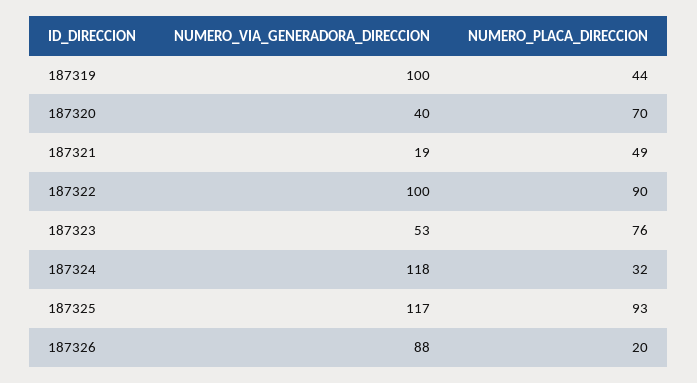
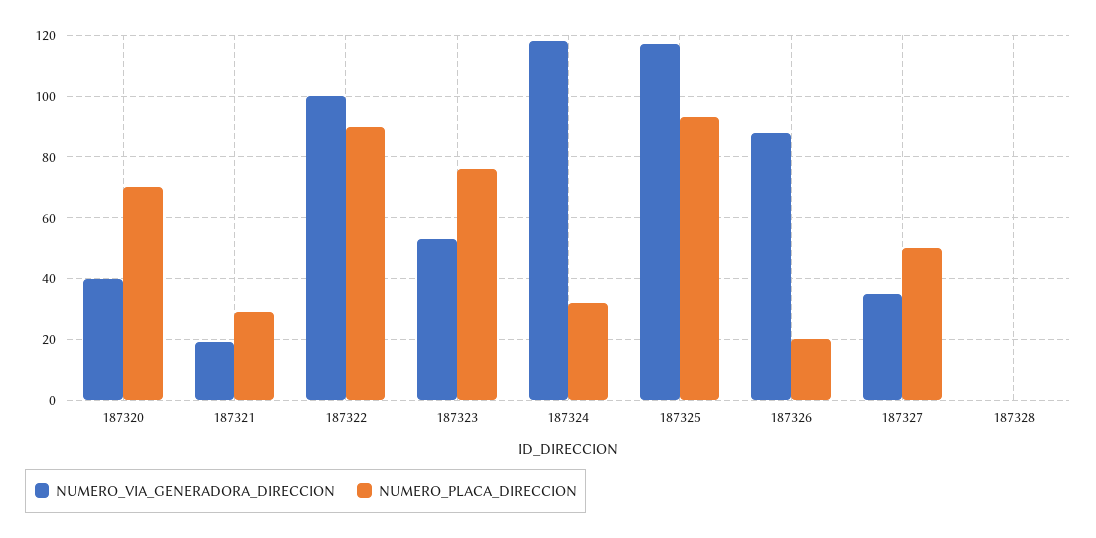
NUMERO_VIA_GENERADORA_DIRECCION, 187319: 100 -> none
NUMERO_PLACA_DIRECCION, 187319: 44 -> none
NUMERO_PLACA_DIRECCION, 187321: 49 -> 30
NUMERO_VIA_GENERADORA_DIRECCION, 187327: none -> 35
NUMERO_PLACA_DIRECCION, 187327: none -> 50
NUMERO_VIA_GENERADORA_DIRECCION, 187328: none -> 0
NUMERO_PLACA_DIRECCION, 187328: none -> 0

